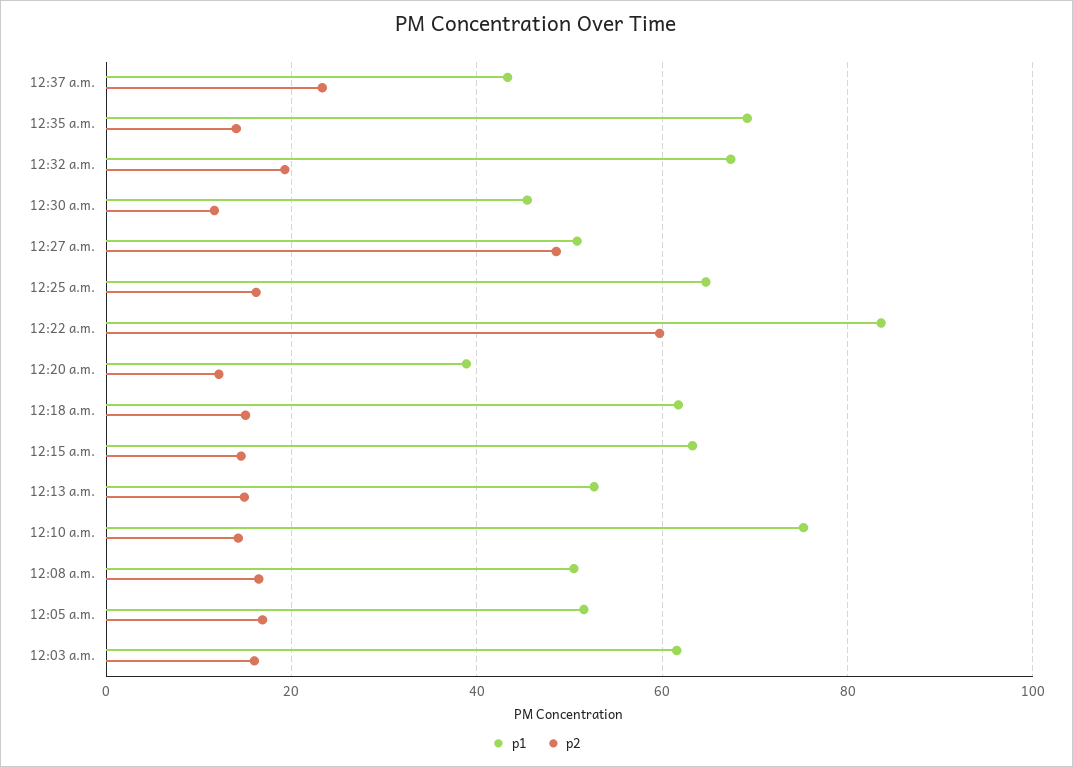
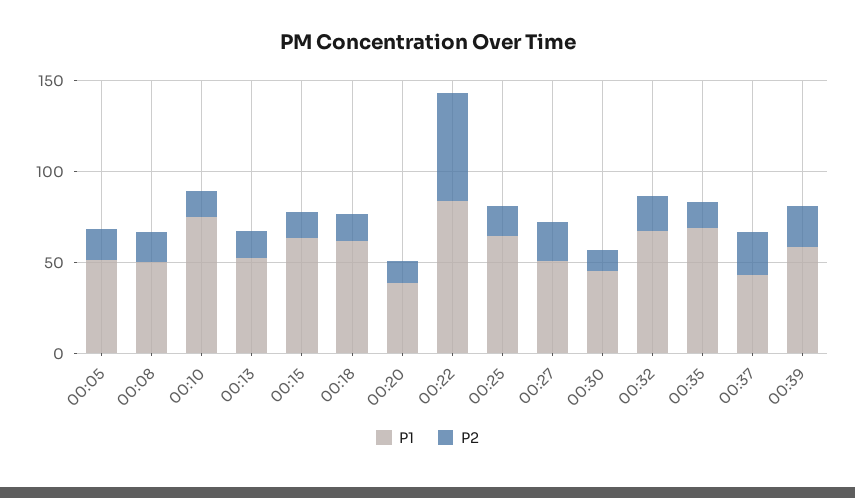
p2, 12:27 a.m.: 48 -> 20
p1, 12:03 a.m.: 62 -> none
p2, 12:03 a.m.: 16 -> none
p1, 00:39: none -> 60
p2, 00:39: none -> 20

